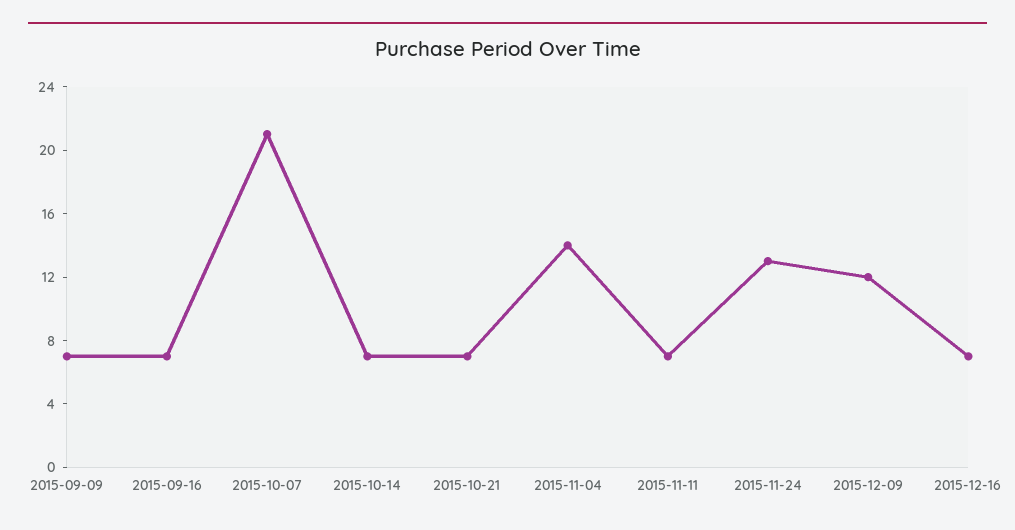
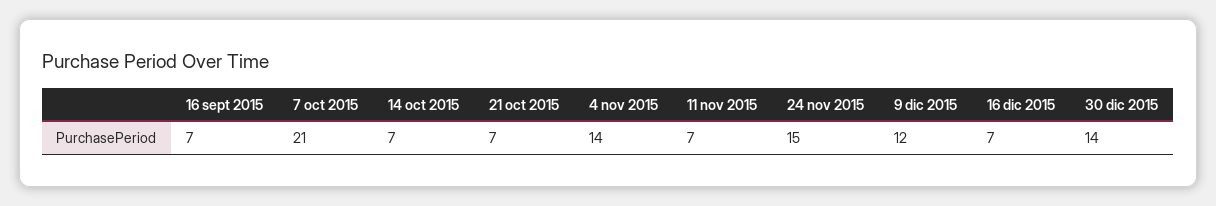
2015-09-09: 7 -> none
2015-11-24: 13 -> 15
30 dic 2015: none -> 14

